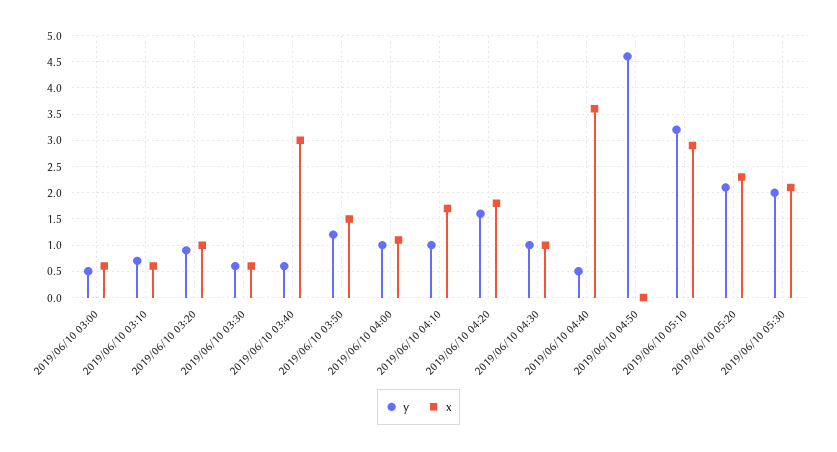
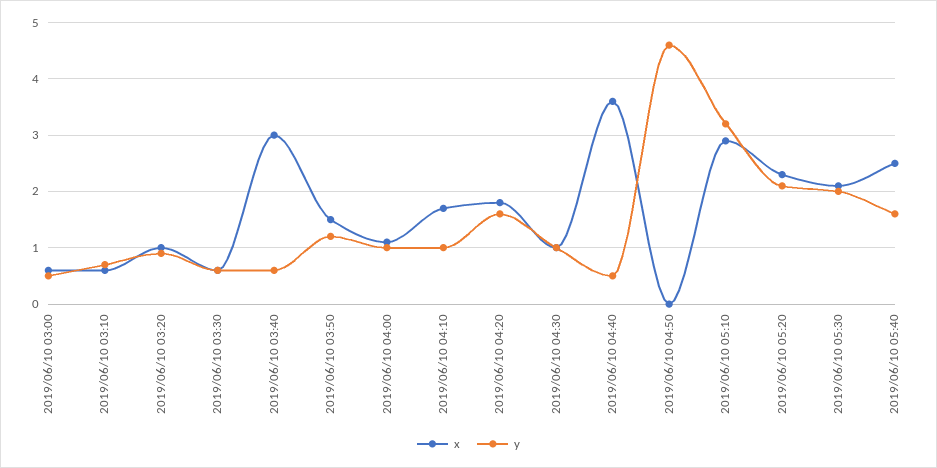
x, 2019/06/10 05:40: none -> 2.5
y, 2019/06/10 05:40: none -> 1.5

